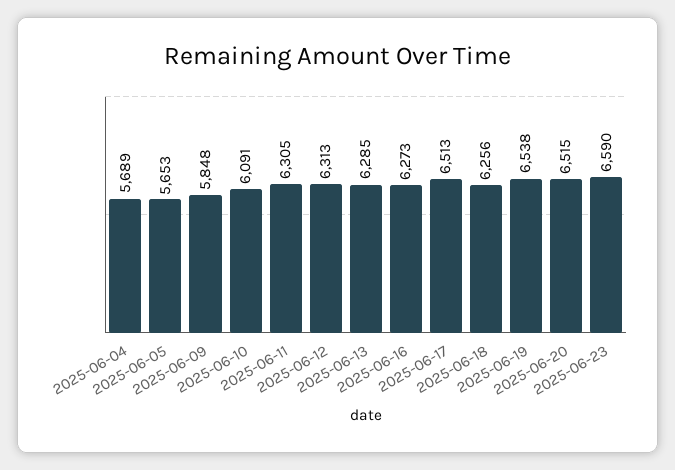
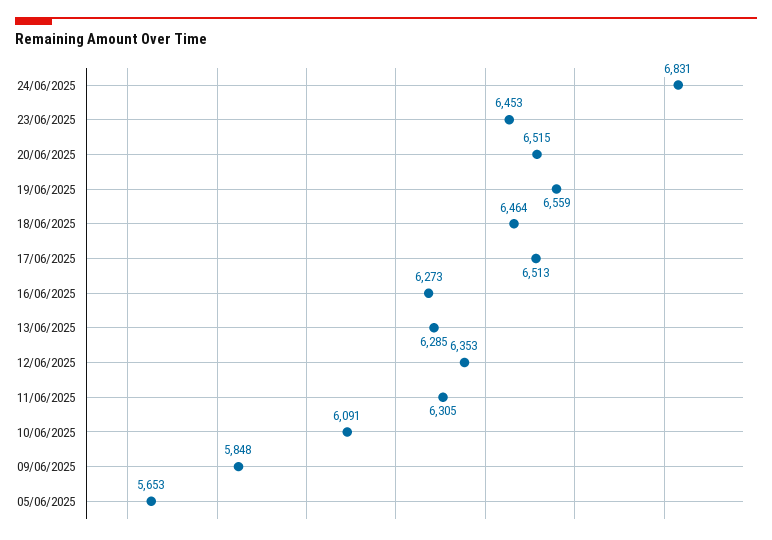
2025-06-04: 5689 -> none
2025-06-12: 6313 -> 6353
2025-06-18: 6256 -> 6464
2025-06-19: 6538 -> 6559
2025-06-23: 6590 -> 6453
24/06/2025: none -> 6831

